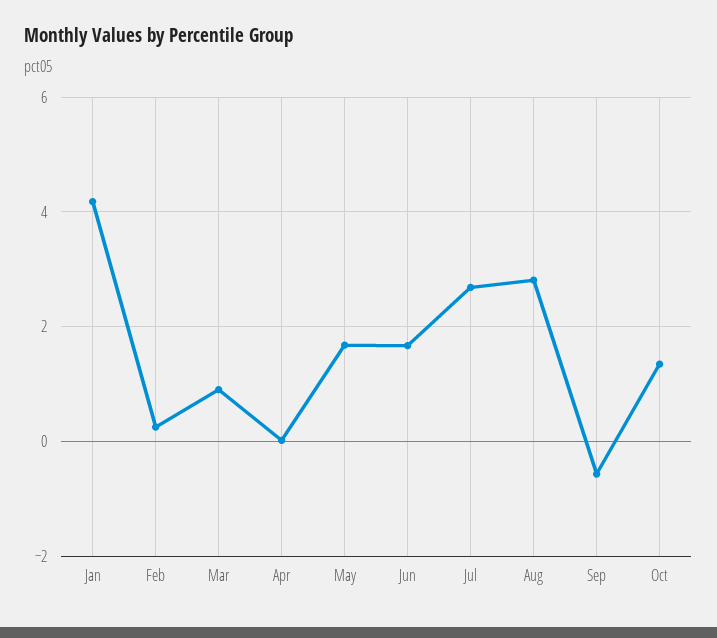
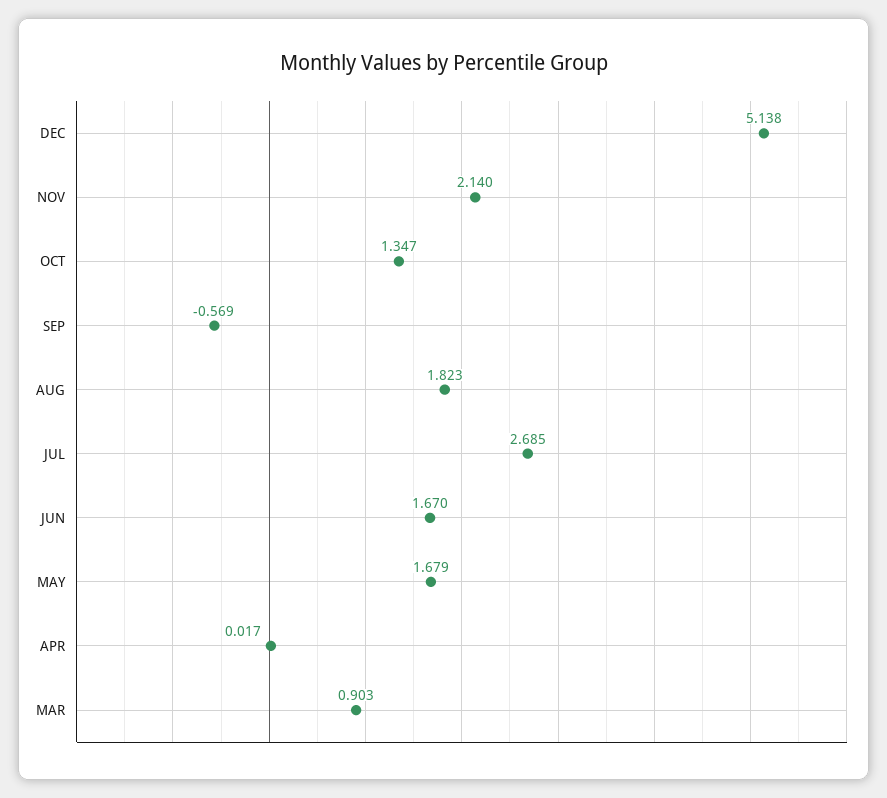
Jan: 4.2 -> none
Feb: 0.2 -> none
Aug: 2.8 -> 1.823
DEC: none -> 5.138
NOV: none -> 2.14

